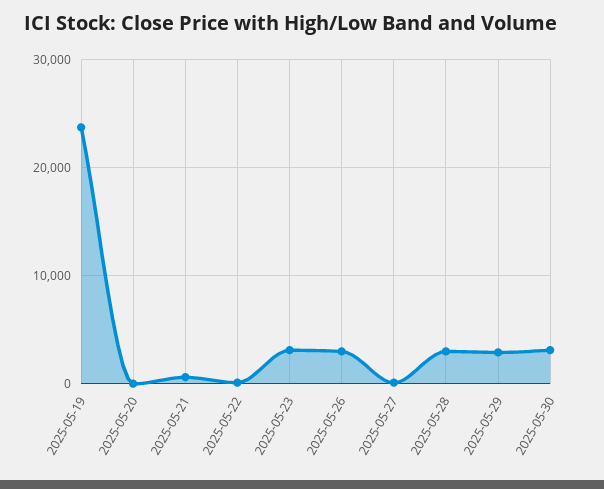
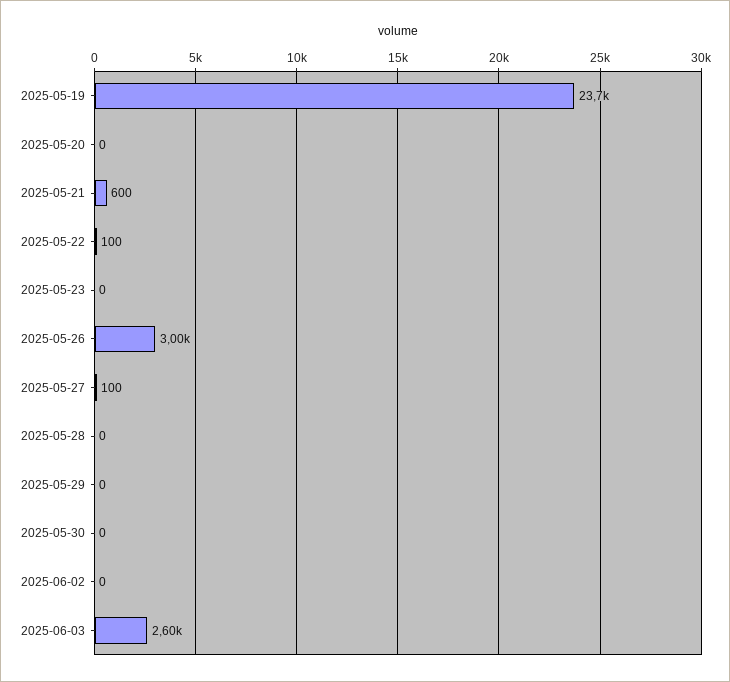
2025-05-23: 3000 -> 0
2025-05-28: 3000 -> 0
2025-05-29: 3000 -> 0
2025-05-30: 3000 -> 0
2025-06-02: none -> 0
2025-06-03: none -> 2600

